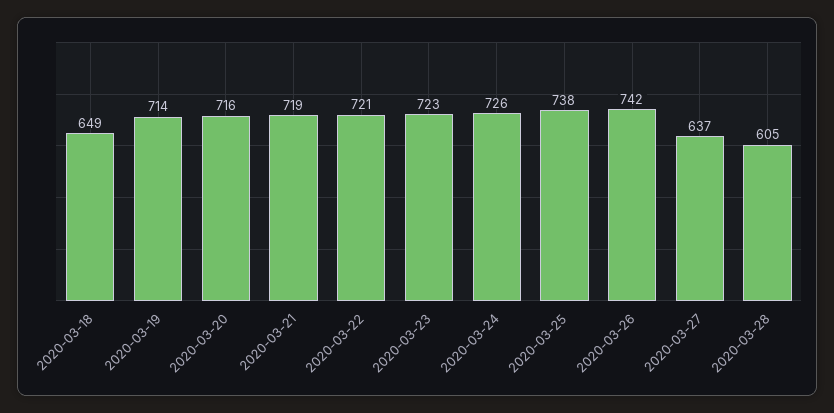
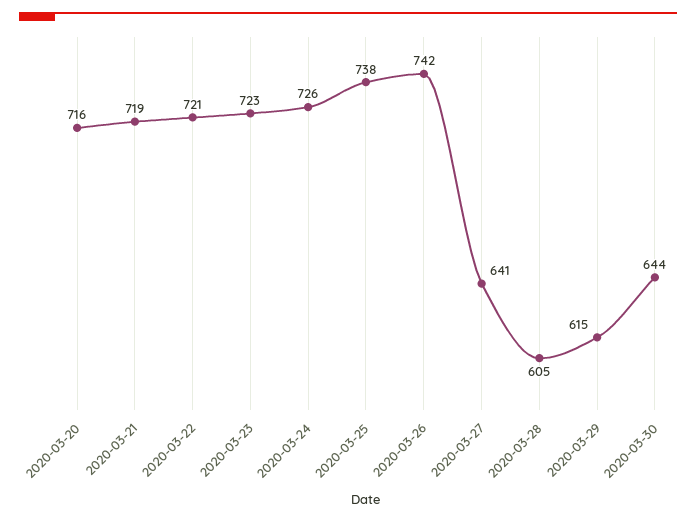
2020-03-18: 649 -> none
2020-03-19: 714 -> none
2020-03-27: 637 -> 641
2020-03-29: none -> 615
2020-03-30: none -> 644

